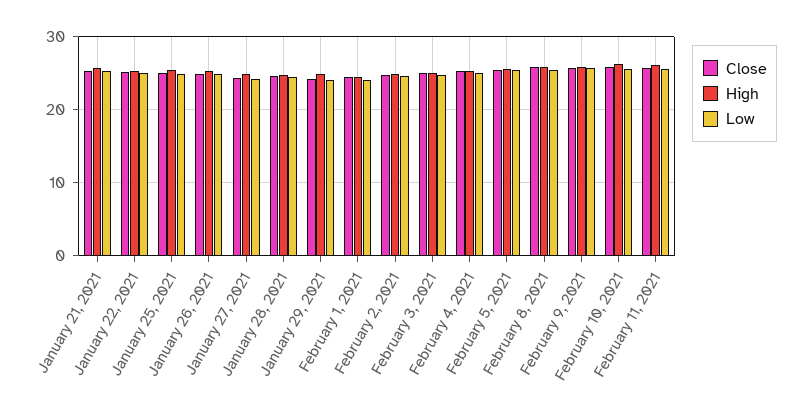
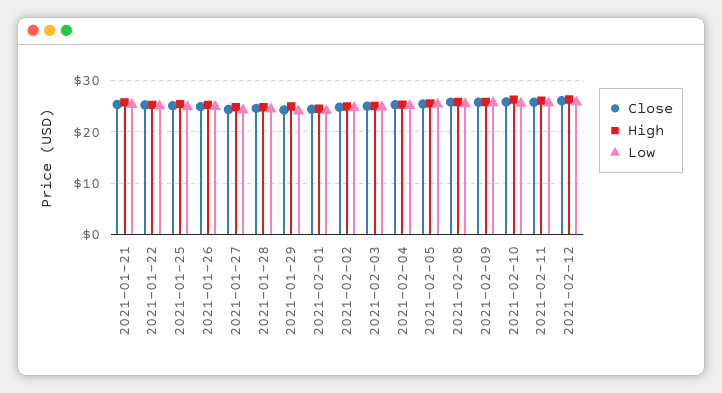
Close, 2021-02-12: none -> 26
High, 2021-02-12: none -> 26
Low, 2021-02-12: none -> 26

